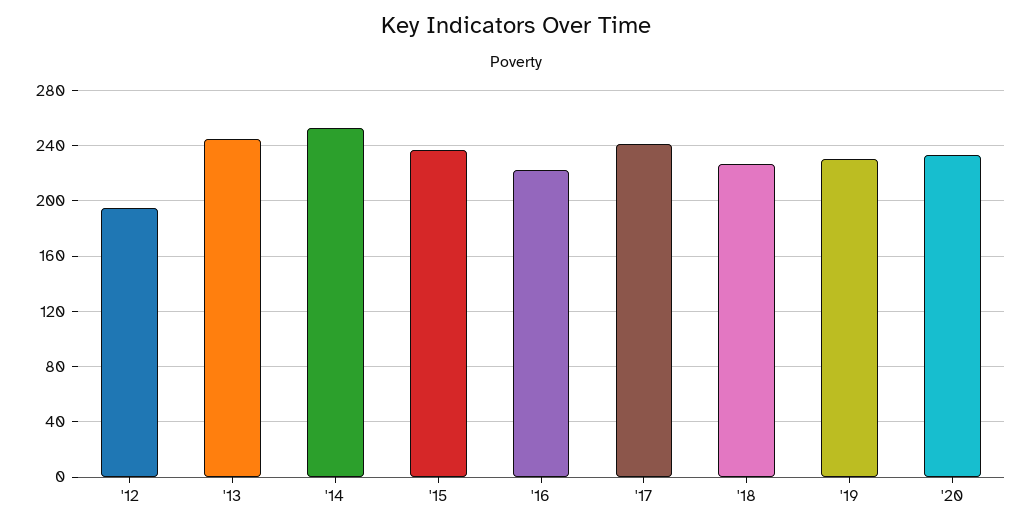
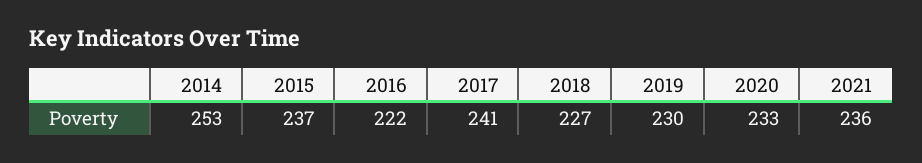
'12: 195 -> none
'13: 245 -> none
2021: none -> 236

